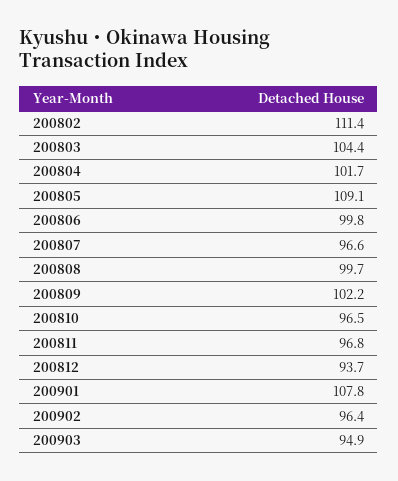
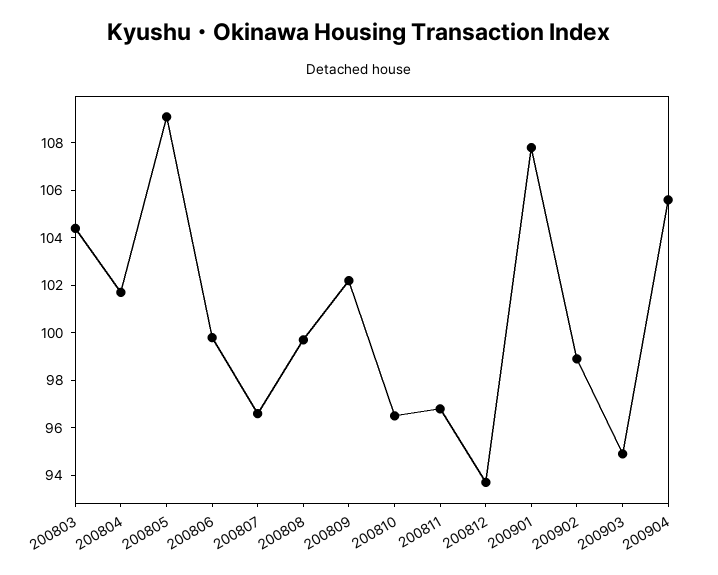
200802: 111.4 -> none
200902: 96.4 -> 99
200904: none -> 105.5

